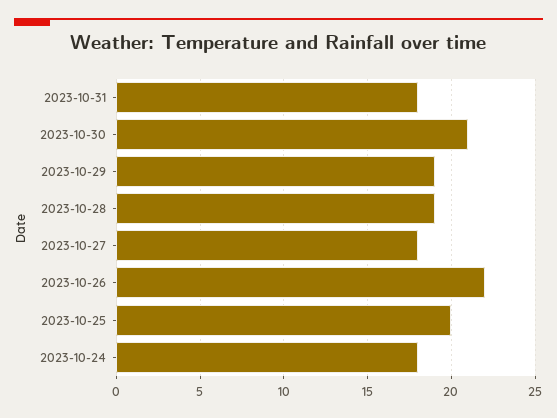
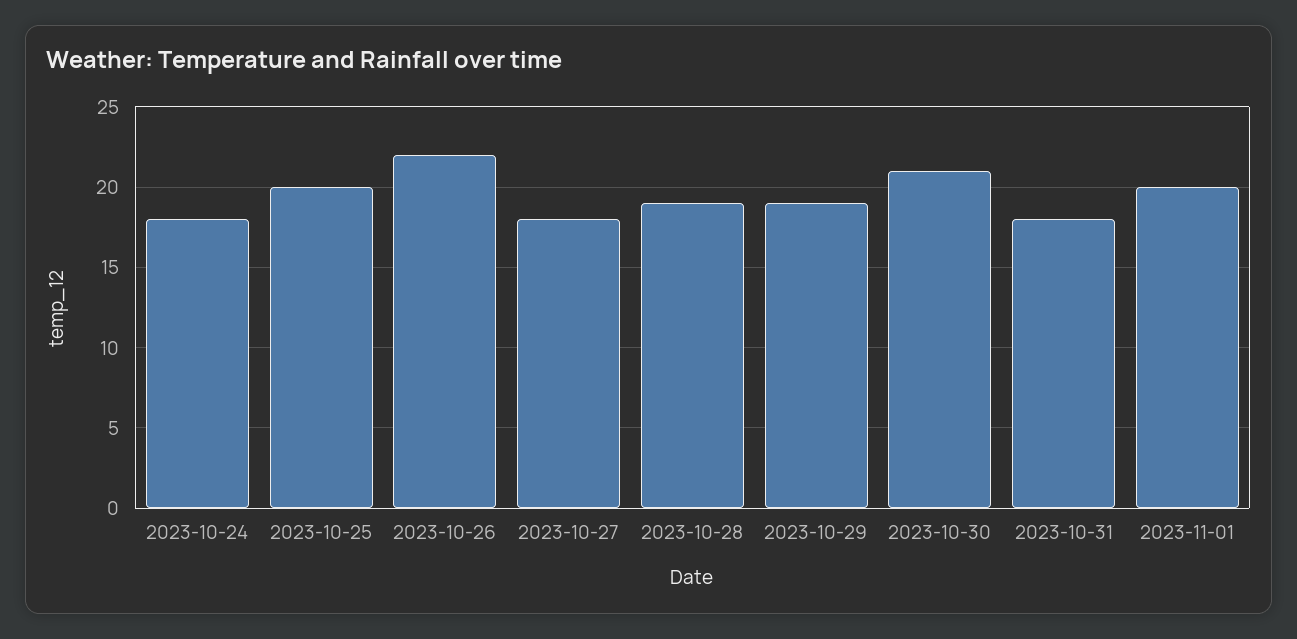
2023-11-01: none -> 20

